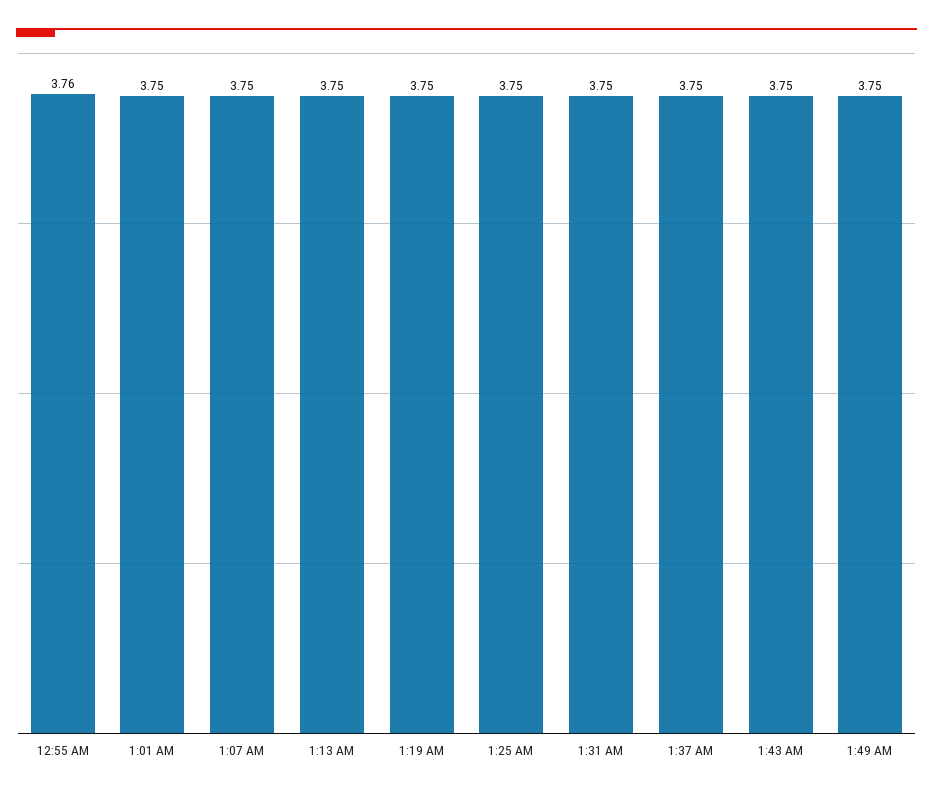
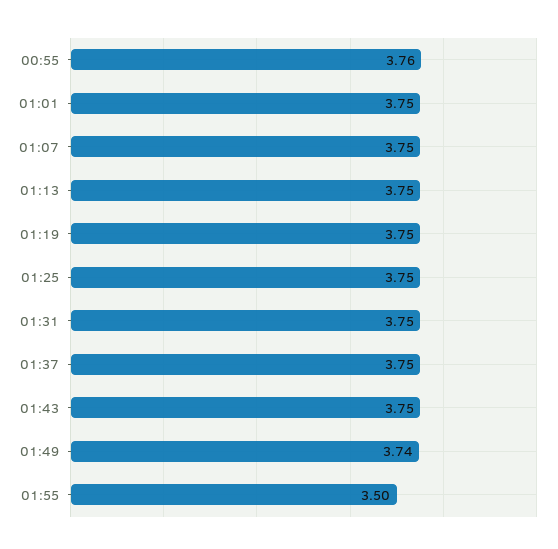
1:49 AM: 3.75 -> 3.74
01:55: none -> 3.5

